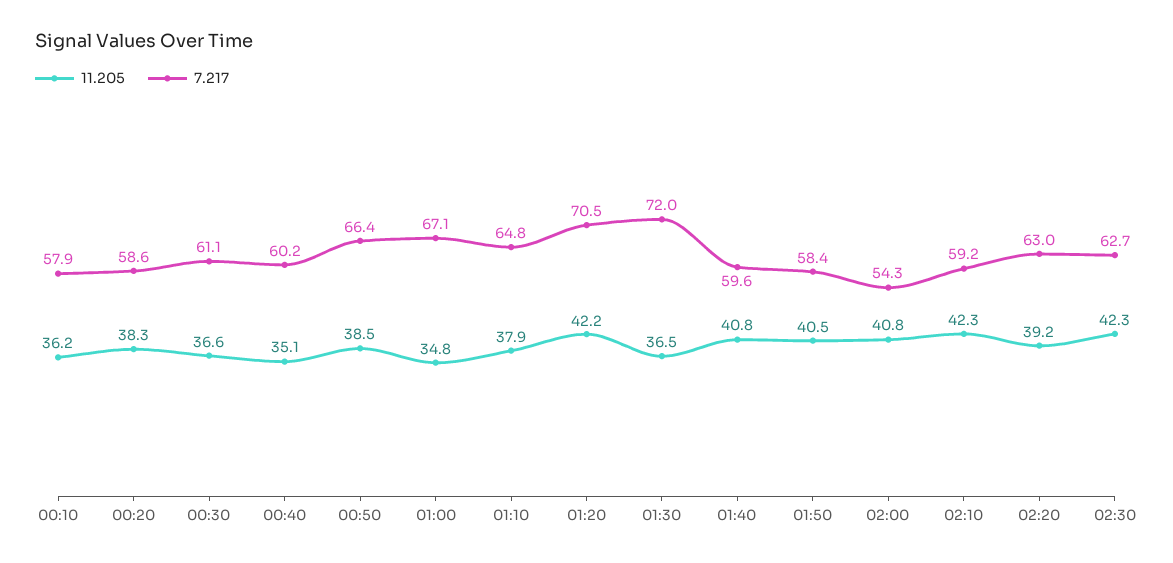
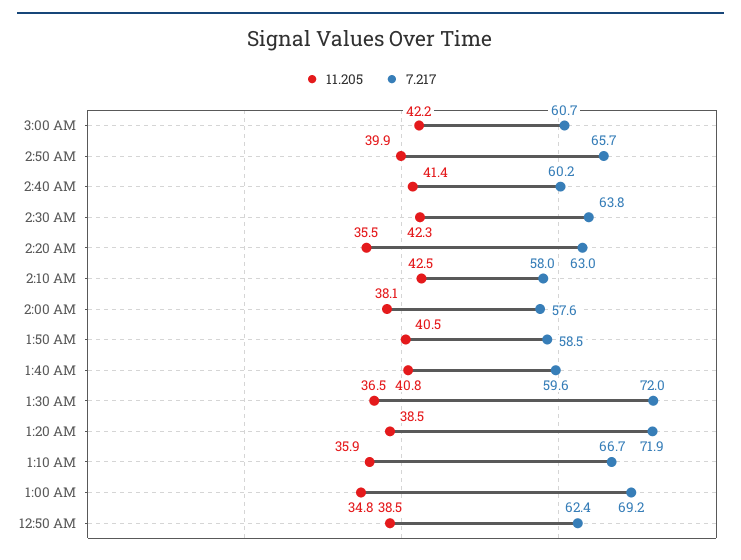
11.205, 00:10: 36.2 -> none
7.217, 00:10: 57.9 -> none
11.205, 00:20: 38.3 -> none
7.217, 00:20: 58.6 -> none
11.205, 00:30: 36.6 -> none
7.217, 00:30: 61.1 -> none
11.205, 00:40: 35.1 -> none
7.217, 00:40: 60.2 -> none
7.217, 00:50: 66.4 -> 62.4
7.217, 01:00: 67.1 -> 69.2
11.205, 01:10: 37.9 -> 35.9
7.217, 01:10: 64.8 -> 66.7
11.205, 01:20: 42.2 -> 38.5
7.217, 01:20: 70.5 -> 71.9
7.217, 01:50: 58.4 -> 58.5
11.205, 02:00: 40.8 -> 38.1
7.217, 02:00: 54.3 -> 57.6
11.205, 02:10: 42.3 -> 42.5
7.217, 02:10: 59.2 -> 58
11.205, 02:20: 39.2 -> 35.5
7.217, 02:30: 62.7 -> 63.8
11.205, 3:00 AM: none -> 42.2
7.217, 3:00 AM: none -> 60.7
11.205, 2:50 AM: none -> 39.9
7.217, 2:50 AM: none -> 65.7
11.205, 2:40 AM: none -> 41.4
7.217, 2:40 AM: none -> 60.2

